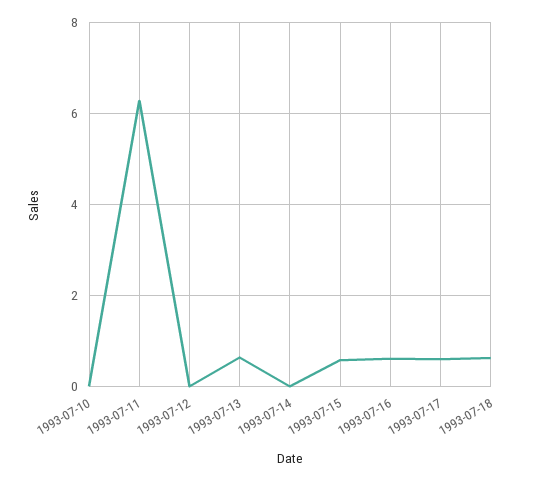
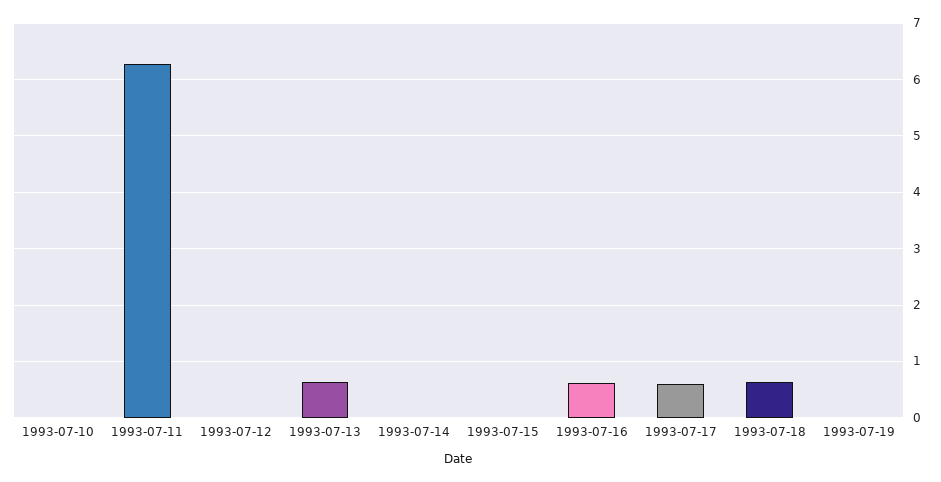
1993-07-15: 0.6 -> 0
1993-07-19: none -> 0

